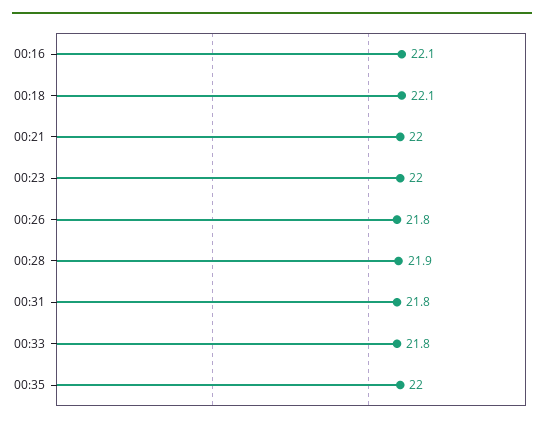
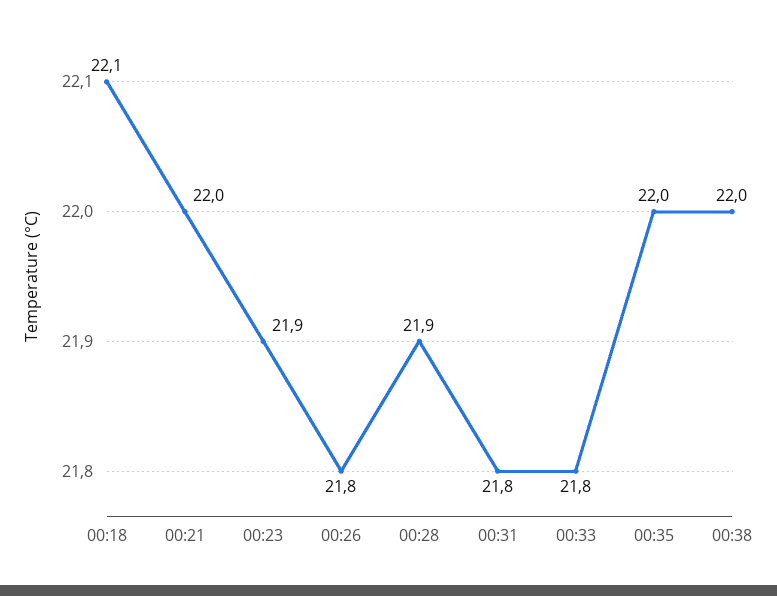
00:16: 22.1 -> none
00:23: 22 -> 21.9
00:38: none -> 22

